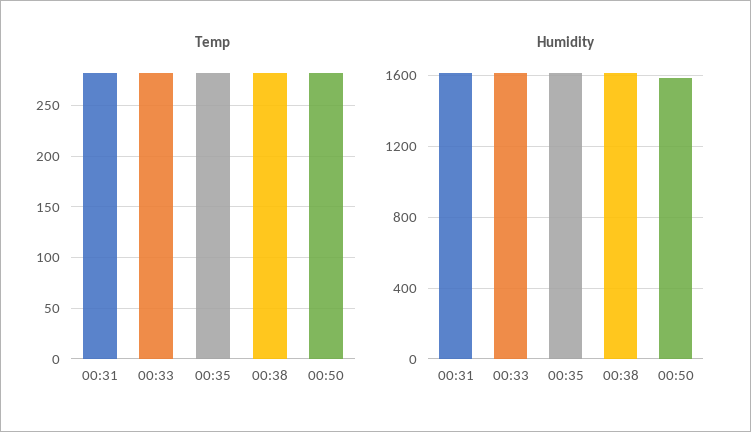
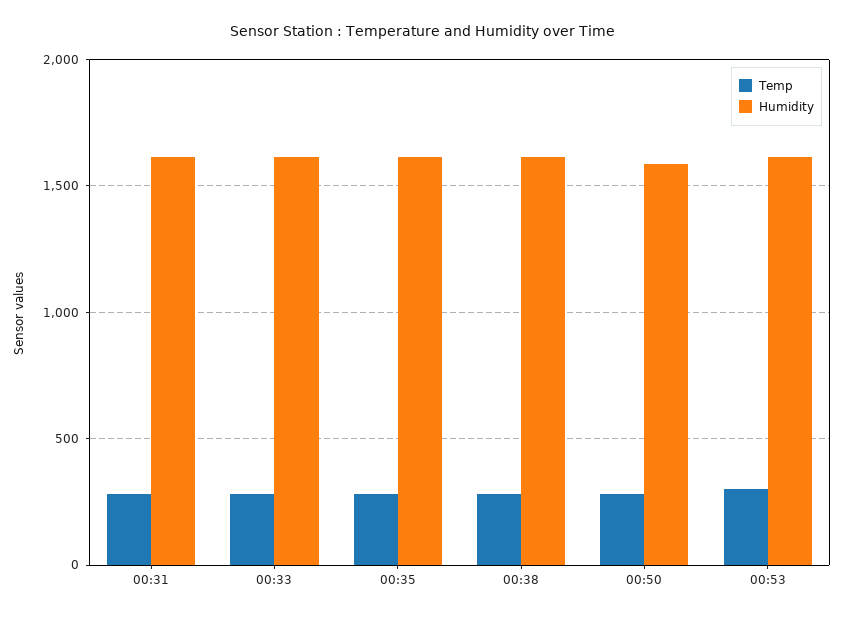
Temp, 00:53: none -> 300
Humidity, 00:53: none -> 1600

